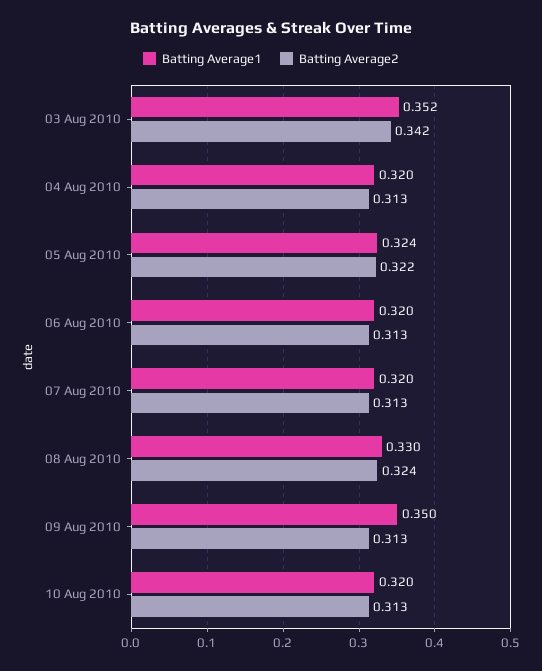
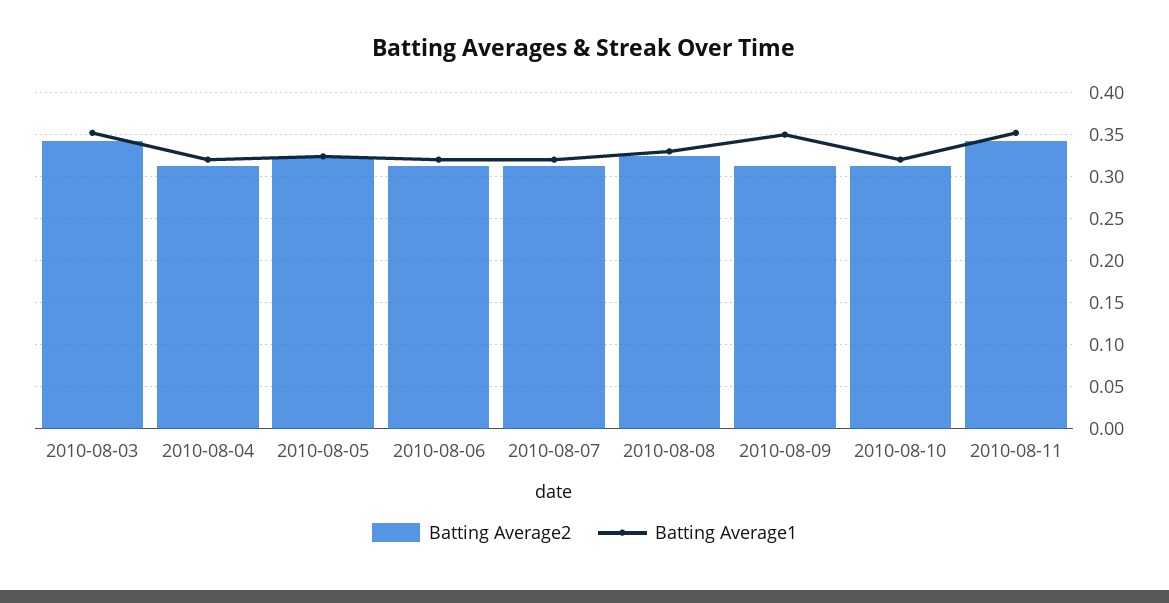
Batting Average2, 2010-08-11: none -> 0.34
Batting Average1, 2010-08-11: none -> 0.35

